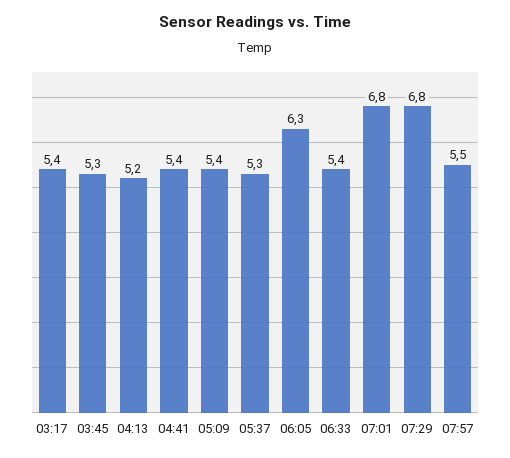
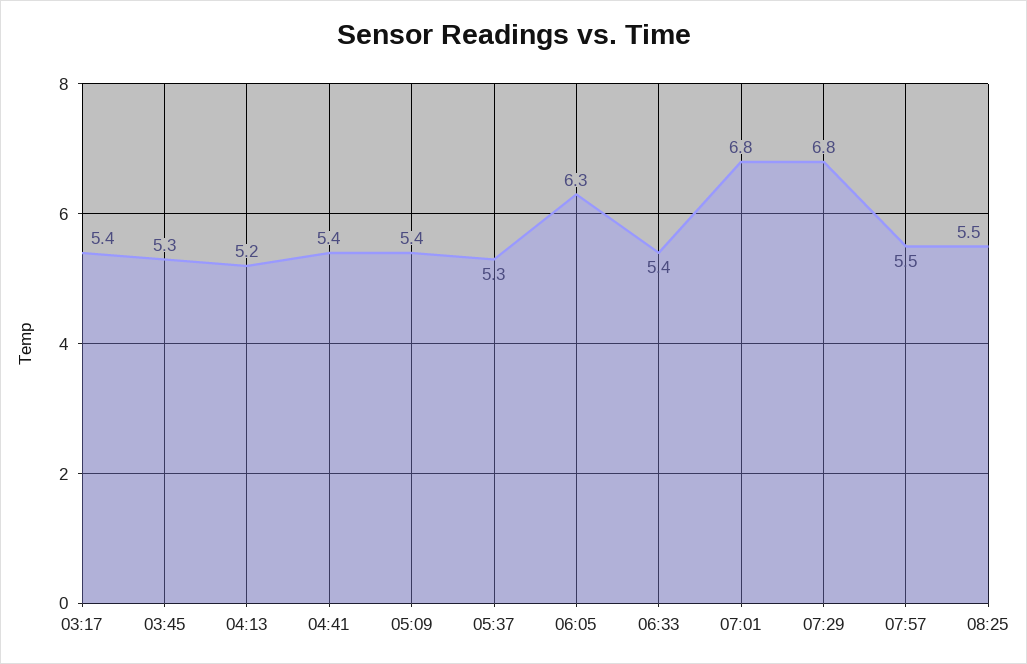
08:25: none -> 5.5

